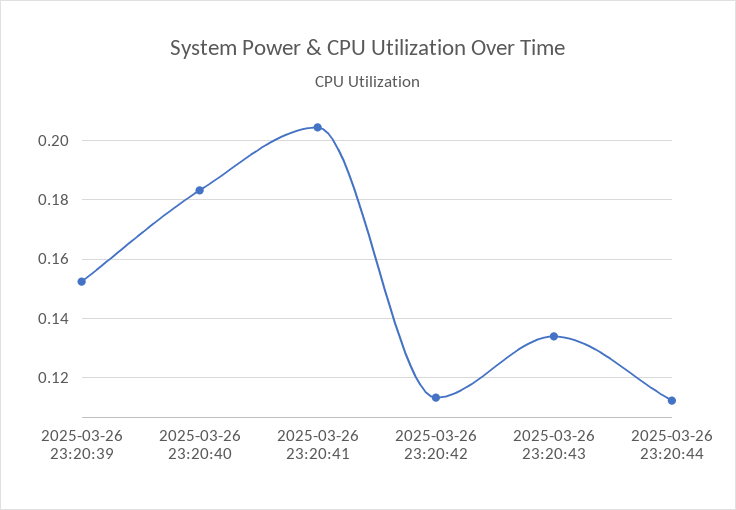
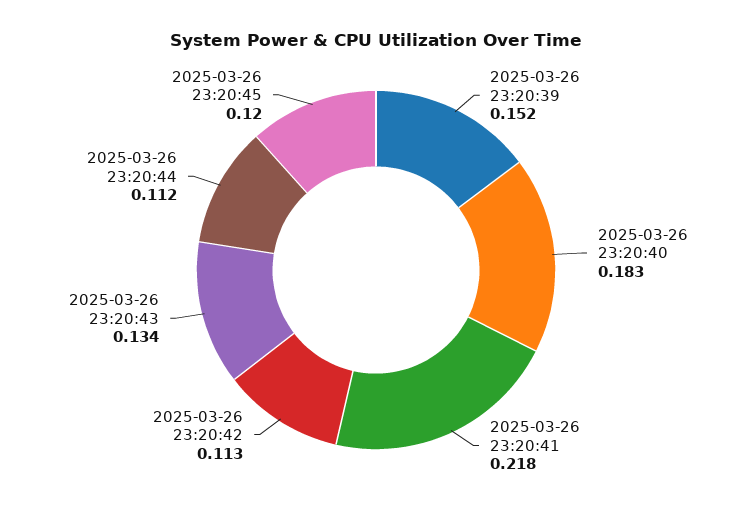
2025-03-26 23:20:41: 0.205 -> 0.218
2025-03-26 23:20:45: none -> 0.12

